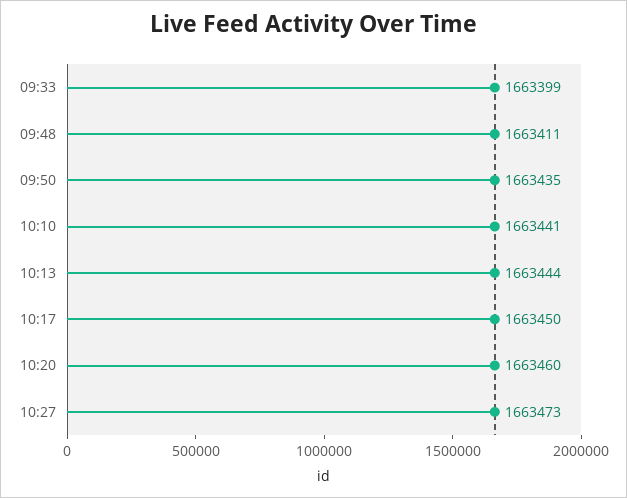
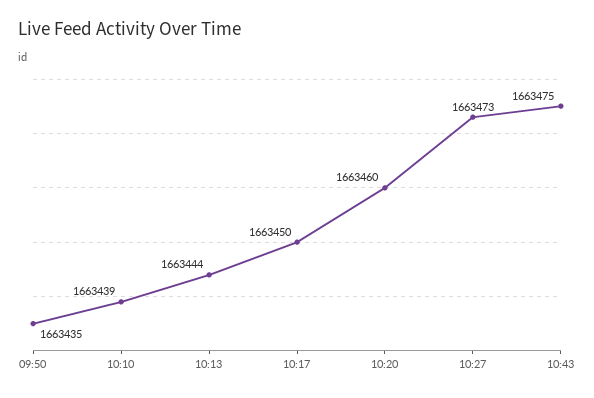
09:33: 1663399 -> none
09:48: 1663411 -> none
10:10: 1663441 -> 1663439
10:43: none -> 1663475

